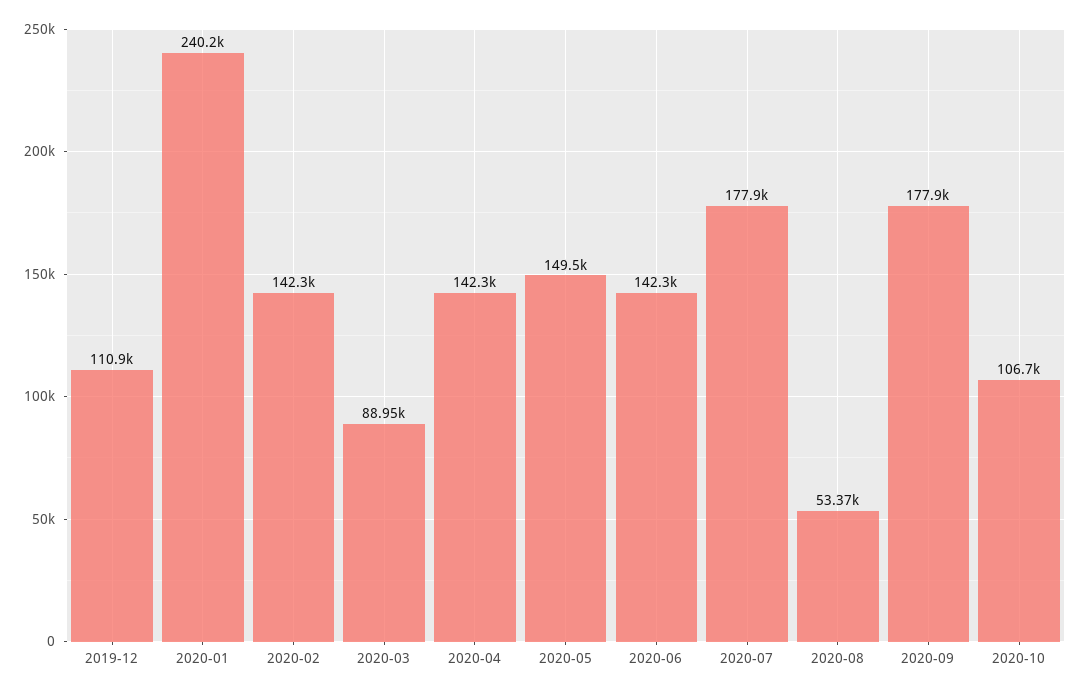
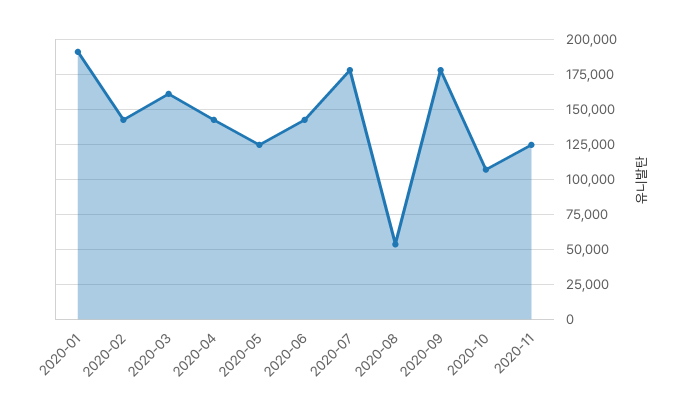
2019-12: 110900 -> none
2020-01: 240200 -> 190000
2020-03: 88950 -> 160000
2020-05: 149500 -> 125000
2020-11: none -> 125000

